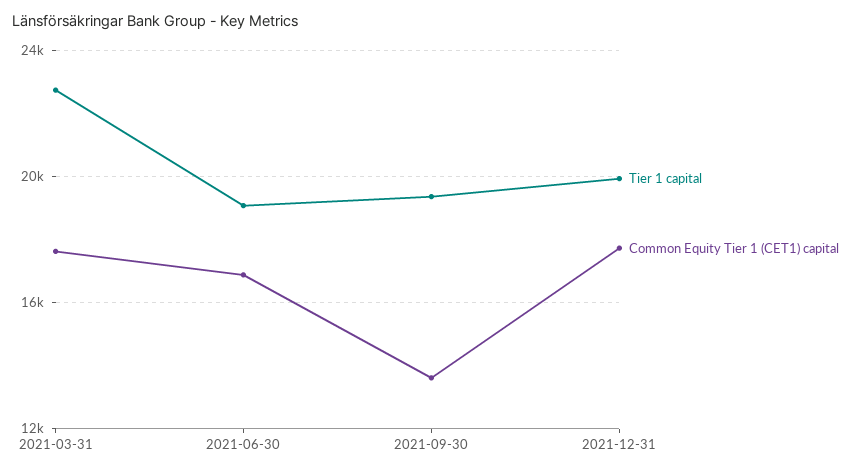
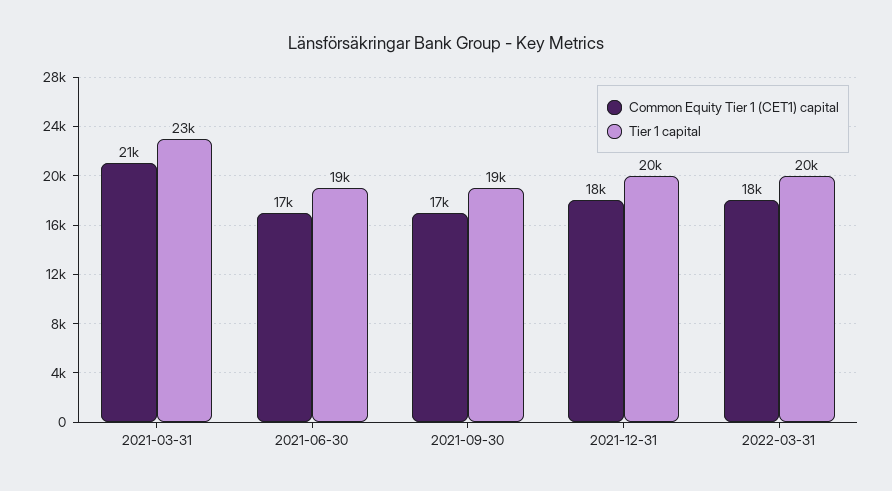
Common Equity Tier 1 (CET1) capital, 2021-03-31: 17500 -> 21000
Common Equity Tier 1 (CET1) capital, 2021-09-30: 13500 -> 17000
Common Equity Tier 1 (CET1) capital, 2022-03-31: none -> 18000
Tier 1 capital, 2022-03-31: none -> 20000

